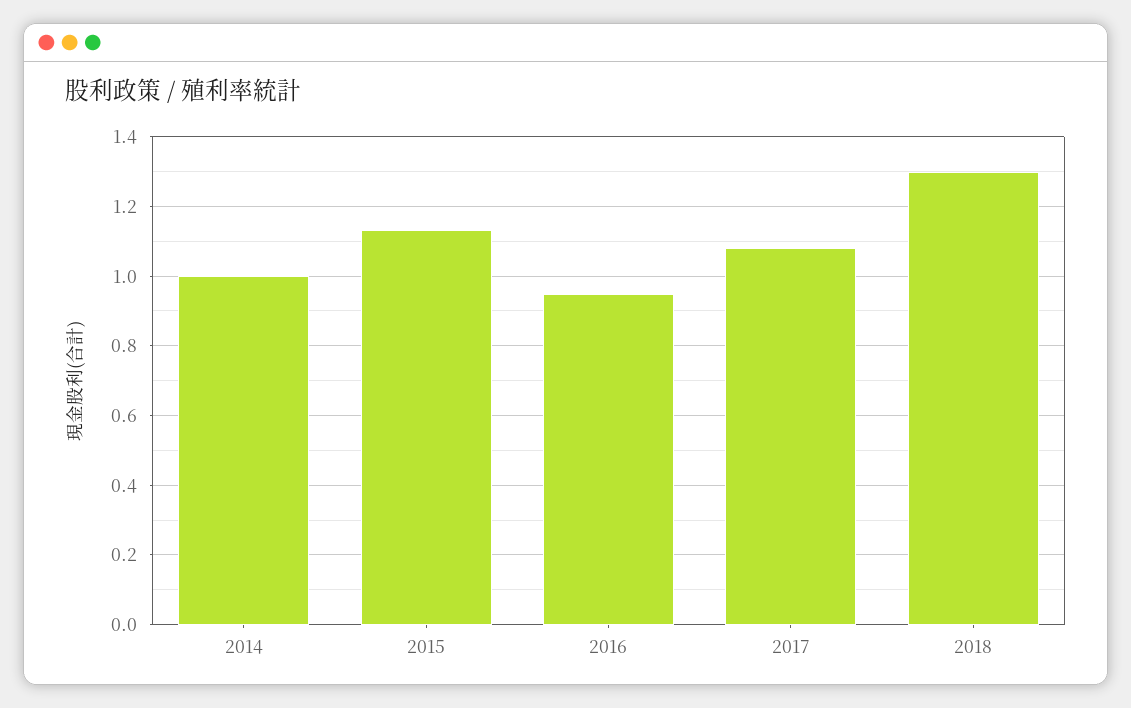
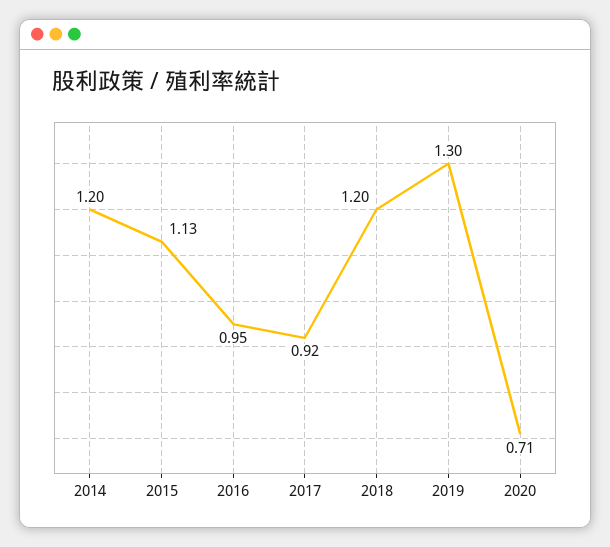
2014: 1 -> 1.2
2017: 1.08 -> 0.92
2018: 1.3 -> 1.2
2019: none -> 1.3
2020: none -> 0.71

